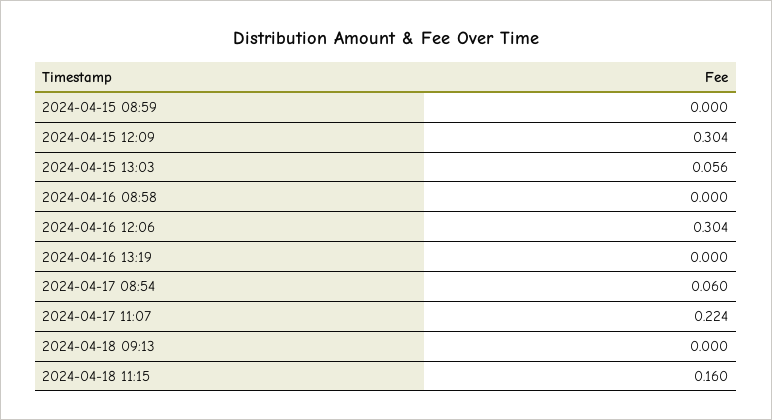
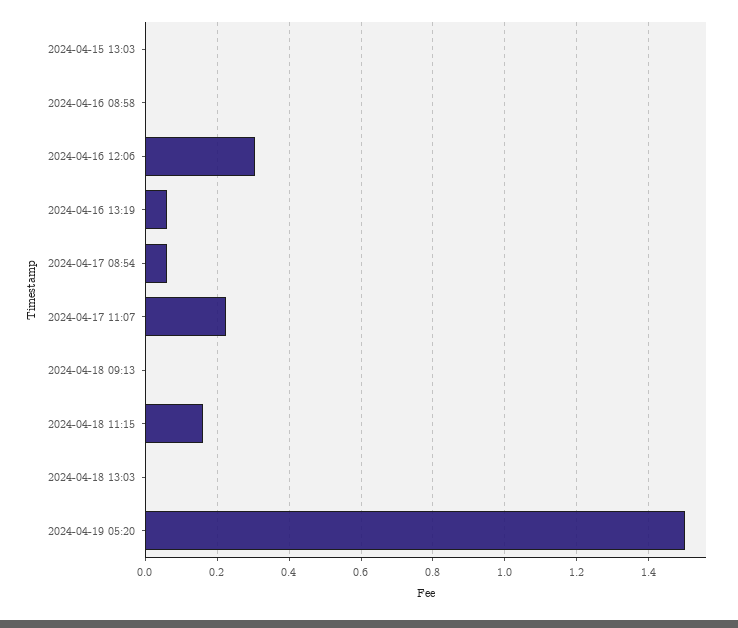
2024-04-15 08:59: 0 -> none
2024-04-15 12:09: 0.304 -> none
2024-04-15 13:03: 0.056 -> 0
2024-04-16 13:19: 0 -> 0.06
2024-04-18 13:03: none -> 0
2024-04-19 05:20: none -> 1.5

